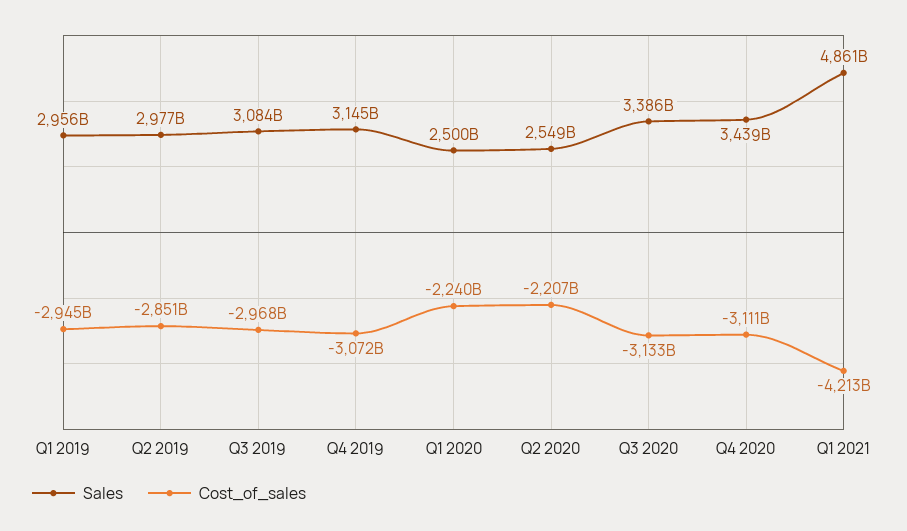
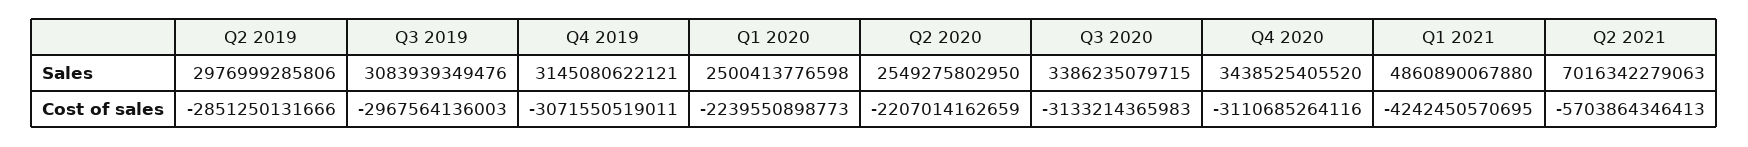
Sales, Q1 2019: 2956000000000 -> none
Cost_of_sales, Q1 2019: -2945000000000 -> none
Cost_of_sales, Q1 2021: -4213000000000 -> -4242450570695
Sales, Q2 2021: none -> 7016342279063
Cost_of_sales, Q2 2021: none -> -5703864346413

